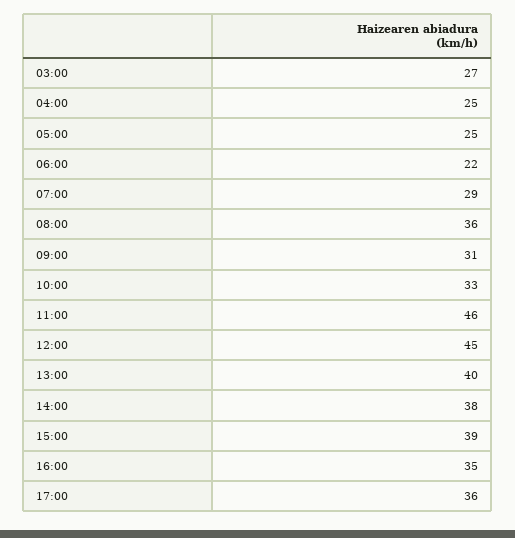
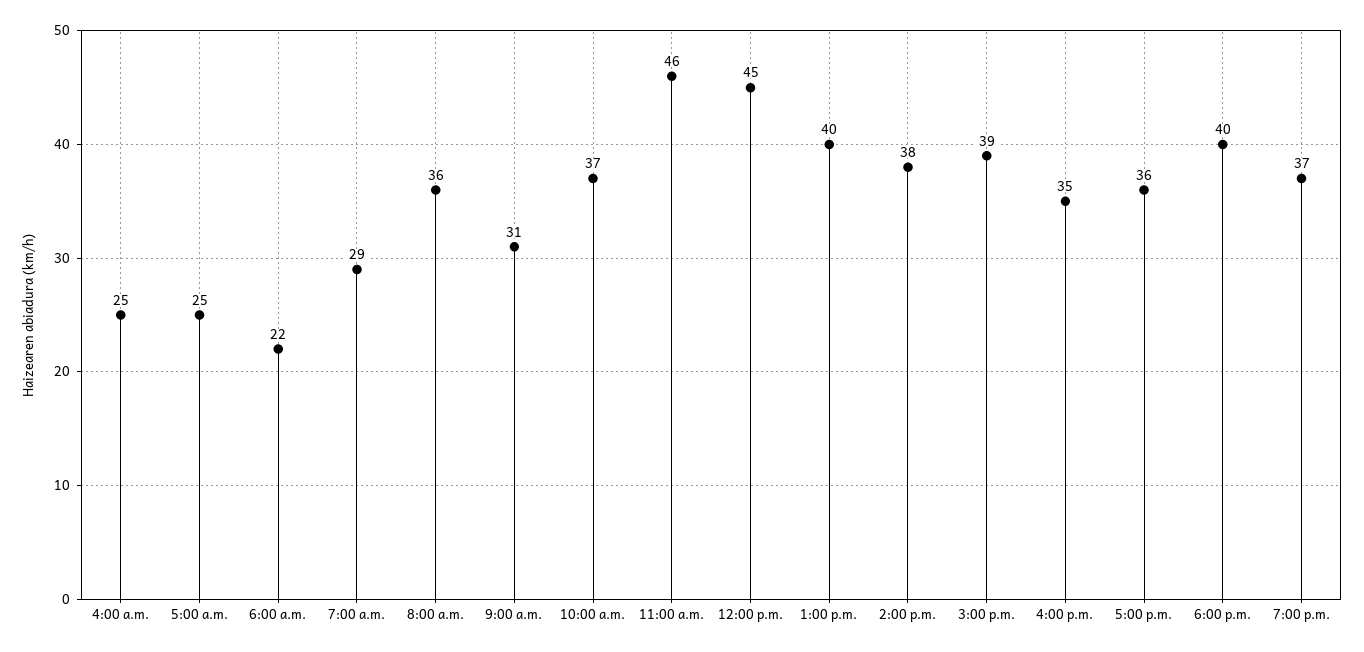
03:00: 27 -> none
10:00: 33 -> 37
6:00 p.m.: none -> 40
7:00 p.m.: none -> 37

